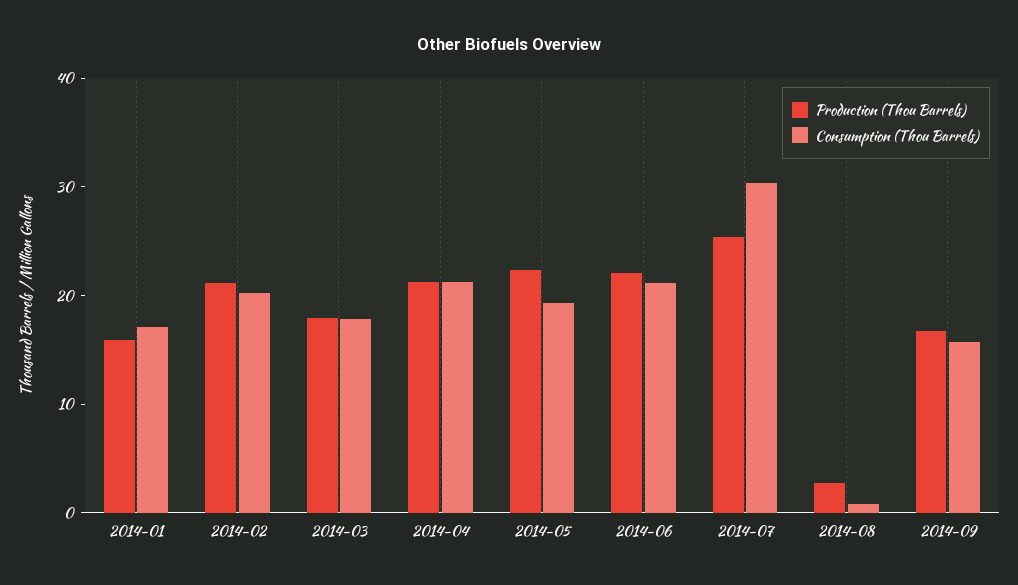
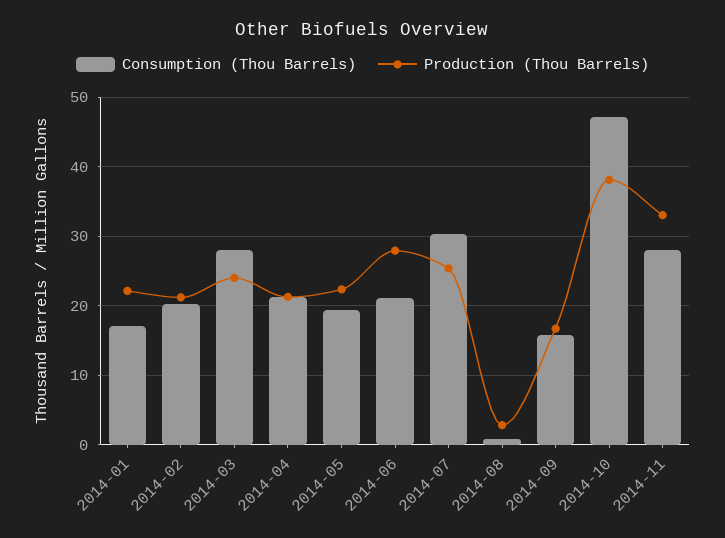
Production (Thou Barrels), 2014-01: 16 -> 22
Production (Thou Barrels), 2014-03: 18 -> 24
Consumption (Thou Barrels), 2014-03: 18 -> 28
Production (Thou Barrels), 2014-06: 22 -> 28
Consumption (Thou Barrels), 2014-10: none -> 47
Production (Thou Barrels), 2014-10: none -> 38
Consumption (Thou Barrels), 2014-11: none -> 28
Production (Thou Barrels), 2014-11: none -> 33

